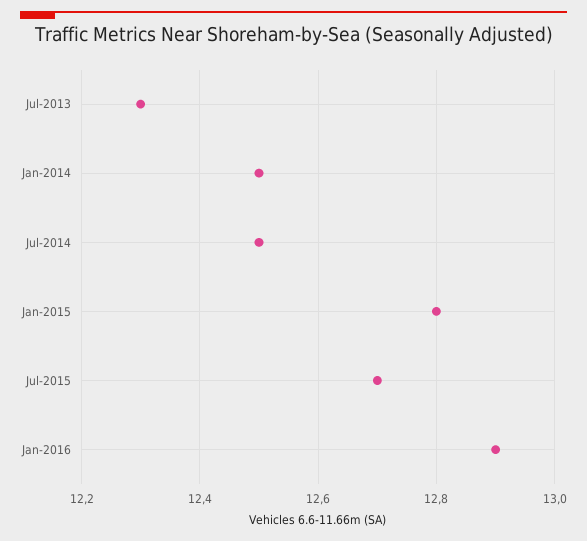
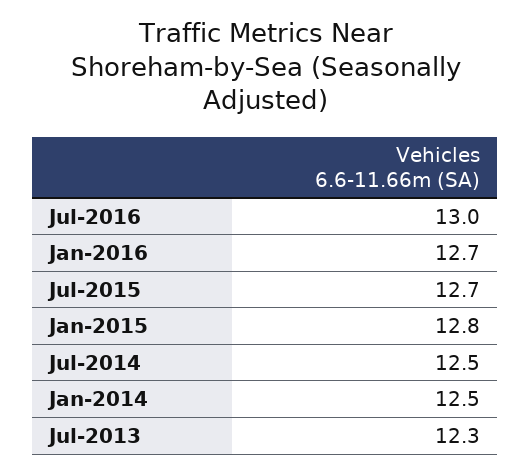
Jan-2016: 12.9 -> 12.7
Jul-2016: none -> 13

